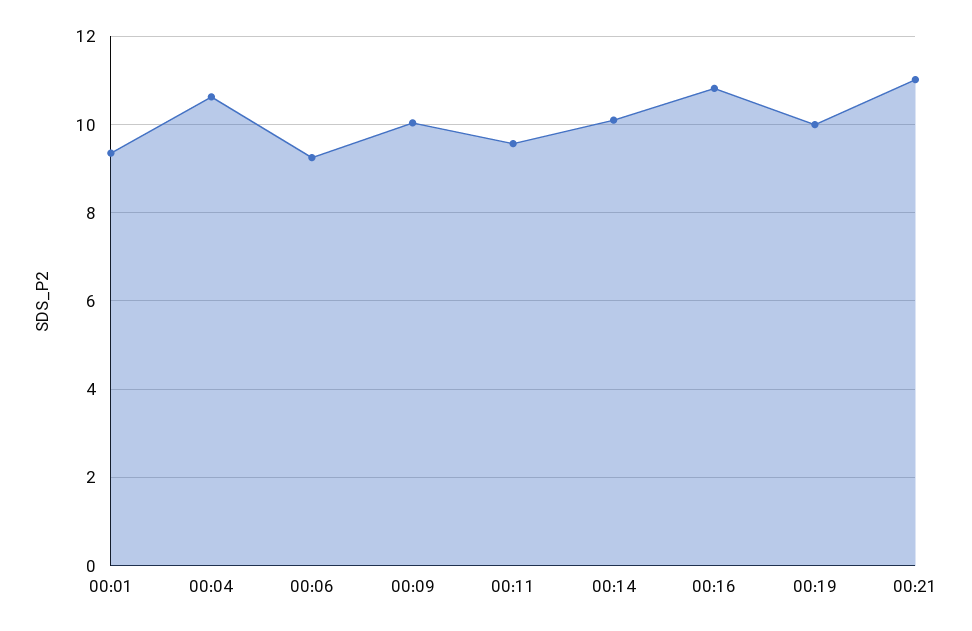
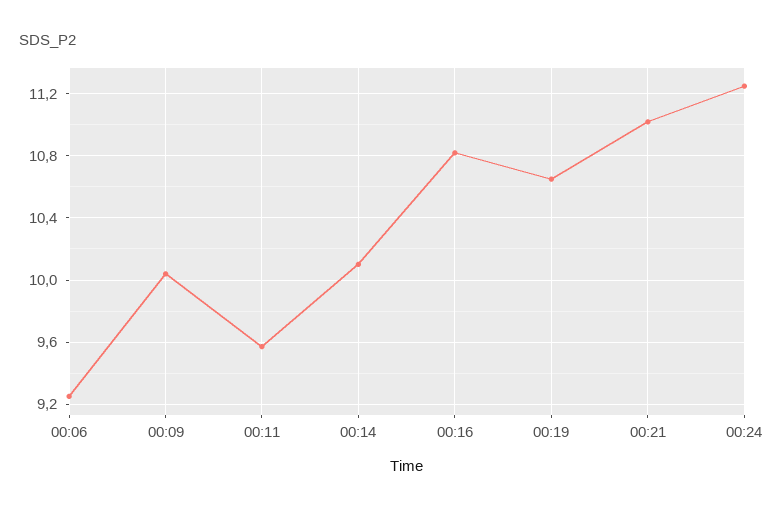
00:01: 9.4 -> none
00:04: 10.6 -> none
00:19: 10 -> 10.65
00:24: none -> 11.25

